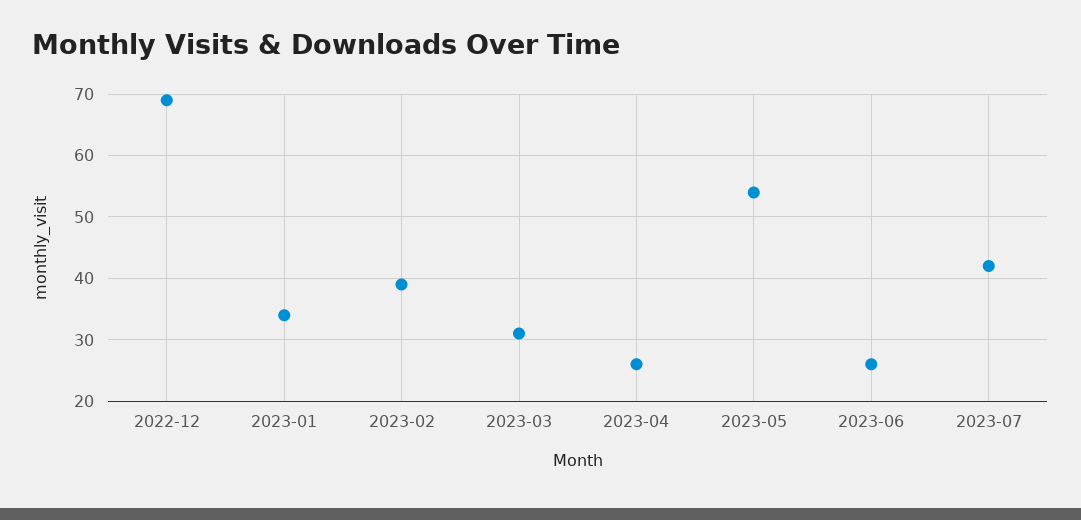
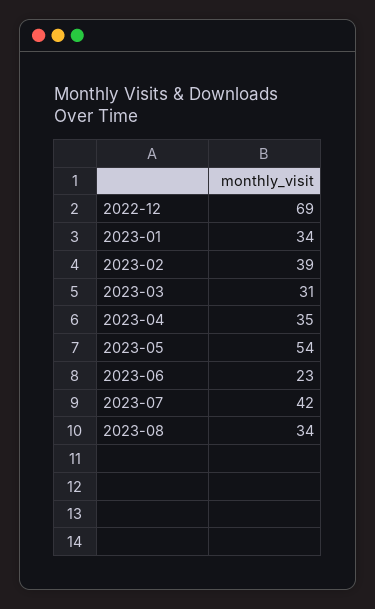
2023-04: 26 -> 35
2023-06: 26 -> 23
2023-08: none -> 34

